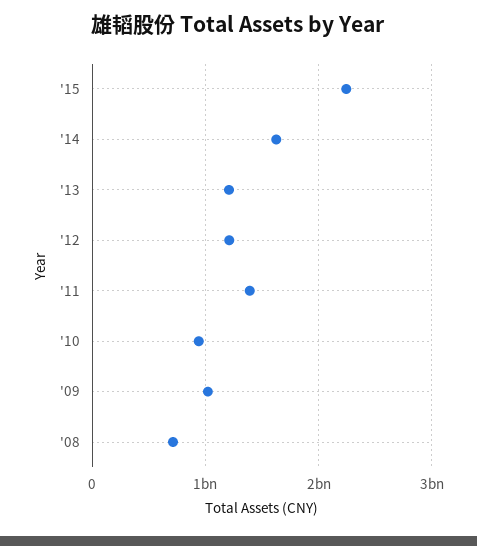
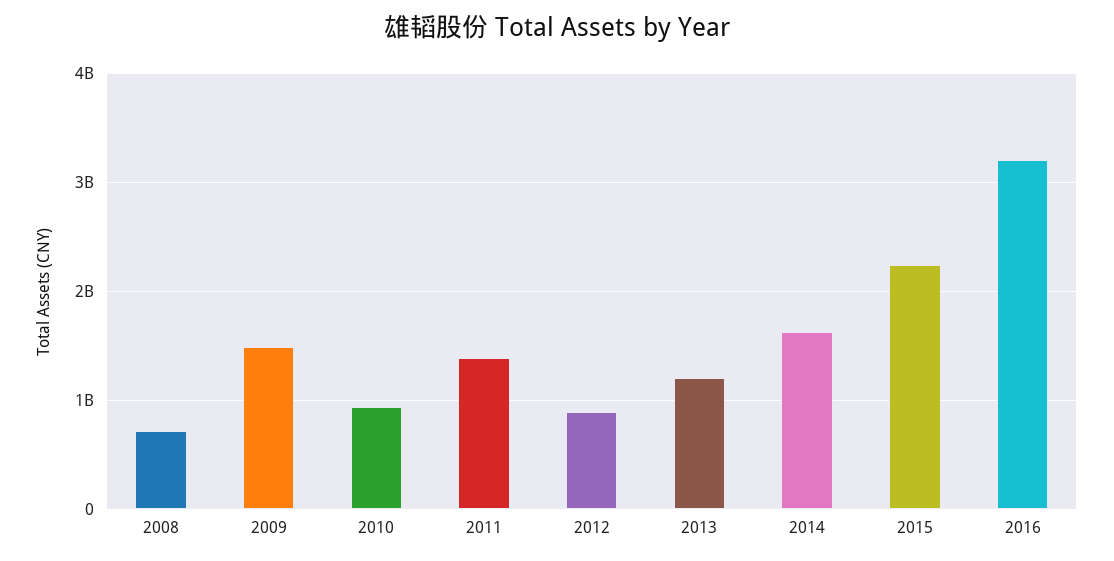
'12: 1200000000 -> 900000000
'09: 1000000000 -> 1500000000
2016: none -> 3200000000

